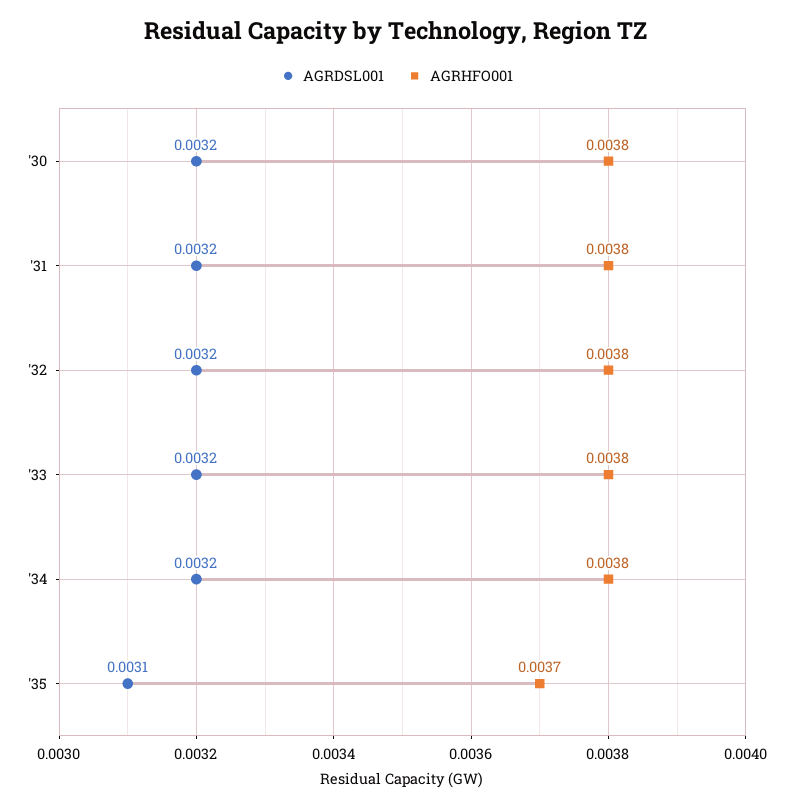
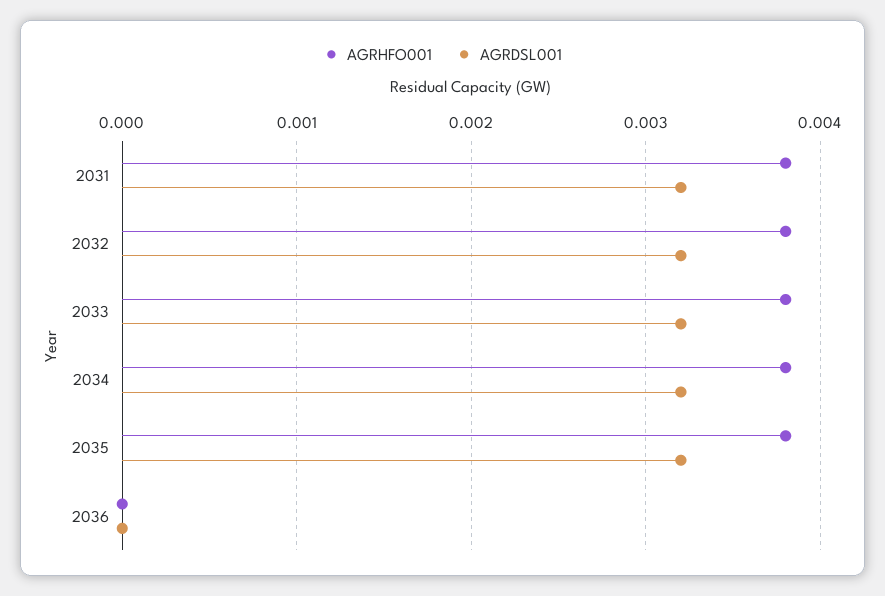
AGRDSL001, '30: 0.0032 -> none
AGRHFO001, '30: 0.0038 -> none
AGRDSL001, '35: 0.0031 -> 0.0032
AGRHFO001, '35: 0.0037 -> 0.0038
AGRHFO001, 2036: none -> 0
AGRDSL001, 2036: none -> 0

